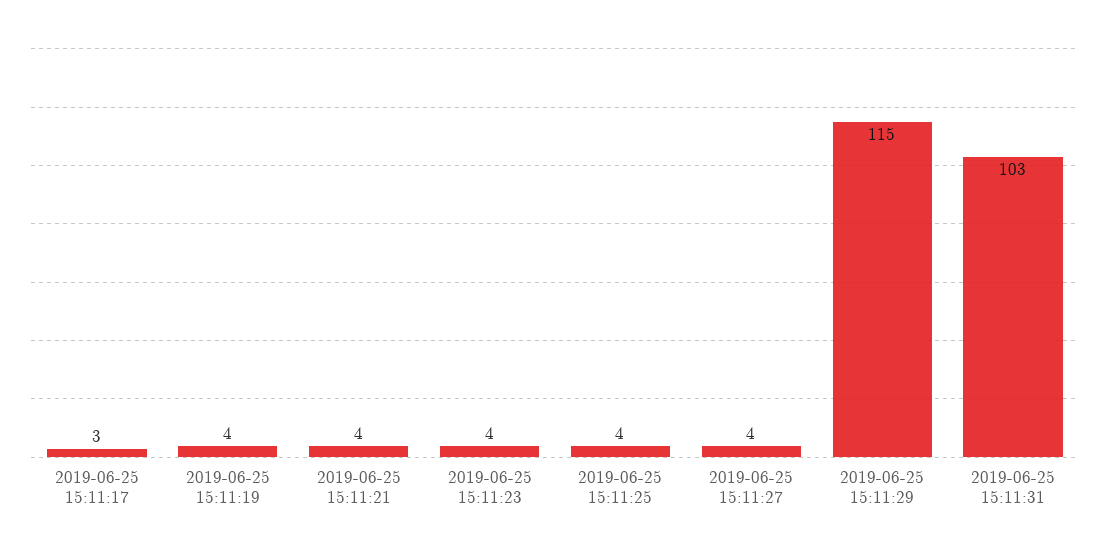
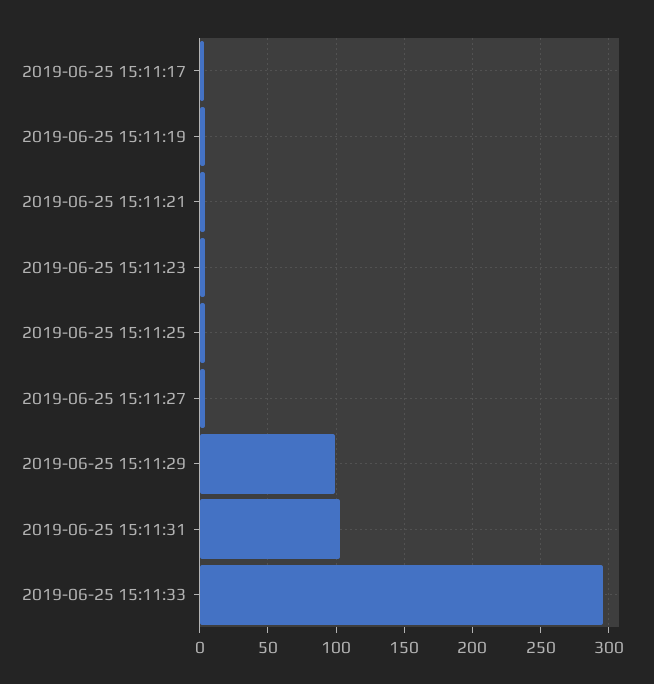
2019-06-25 15:11:29: 115 -> 100
2019-06-25 15:11:33: none -> 295

